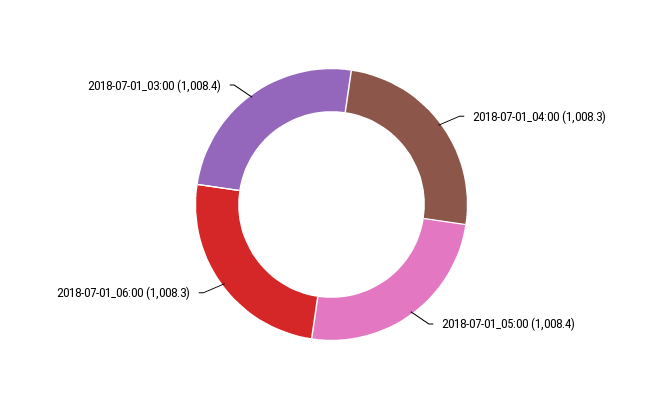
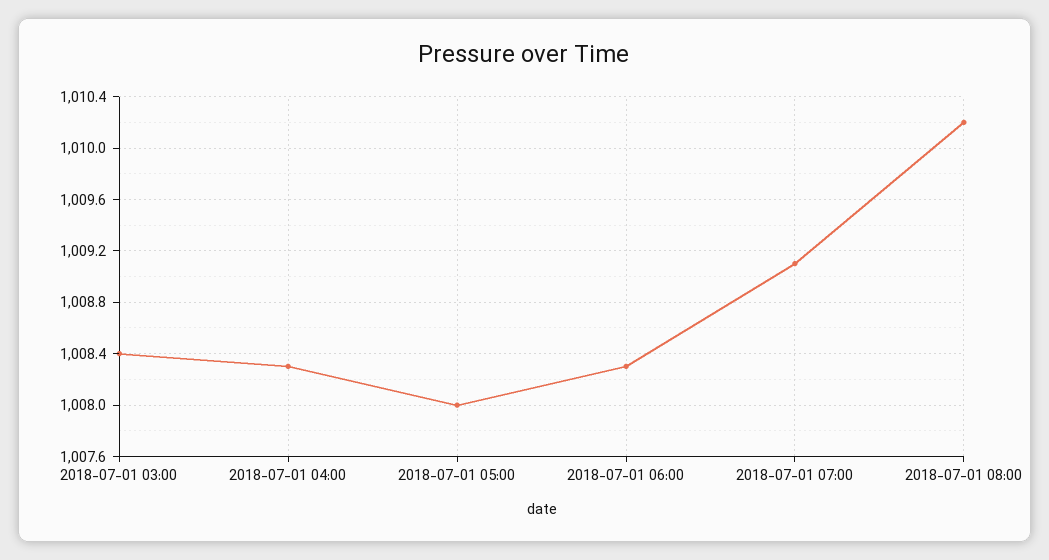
2018-07-01_05:00: 1008.4 -> 1008
2018-07-01 07:00: none -> 1009.1
2018-07-01 08:00: none -> 1010.2

